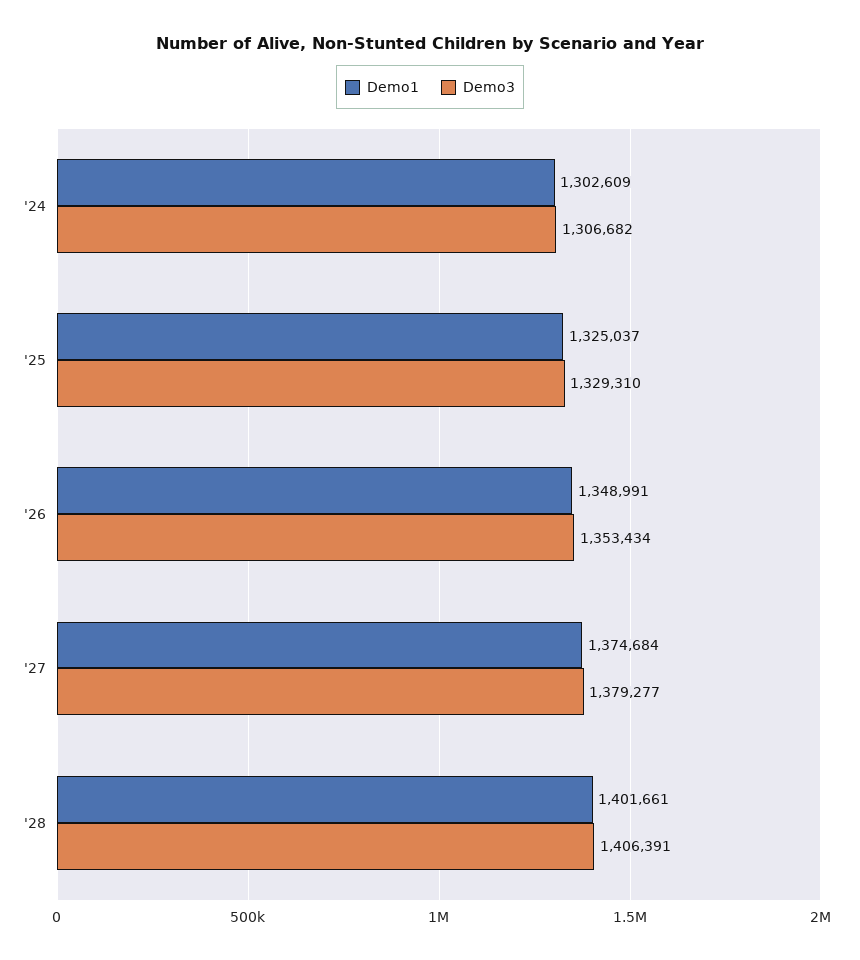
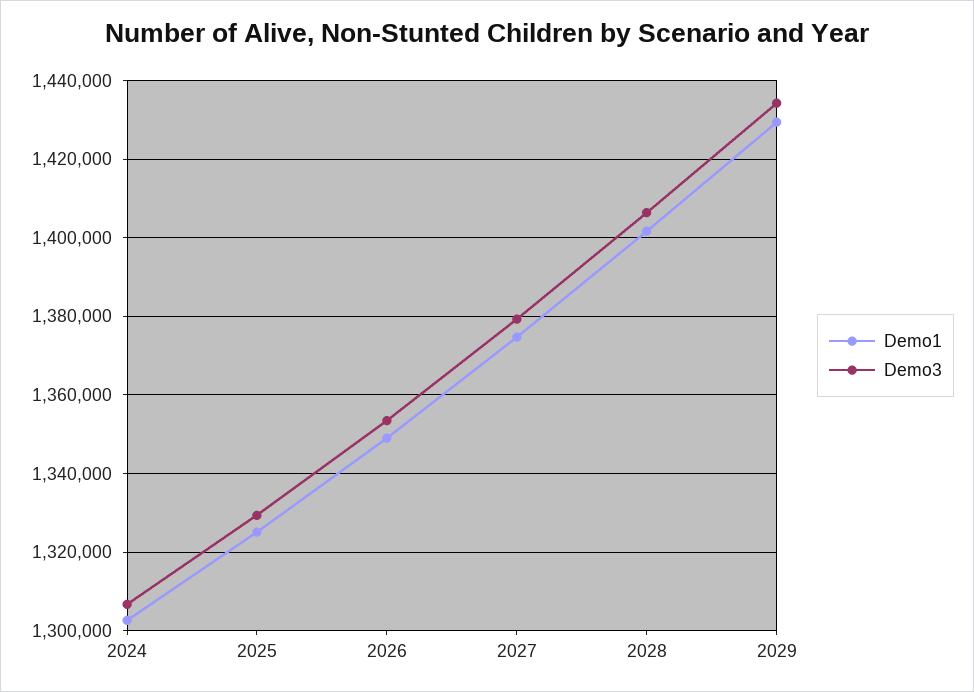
Demo1, 2029: none -> 1430000
Demo3, 2029: none -> 1434000

